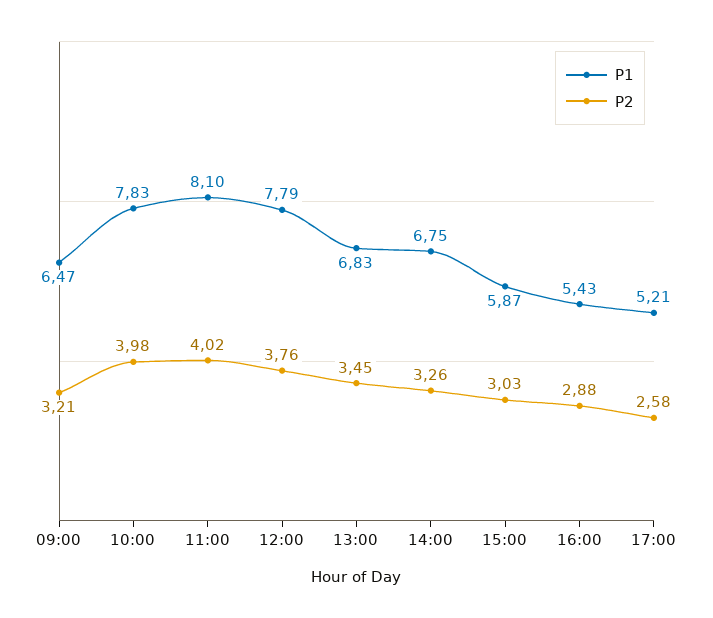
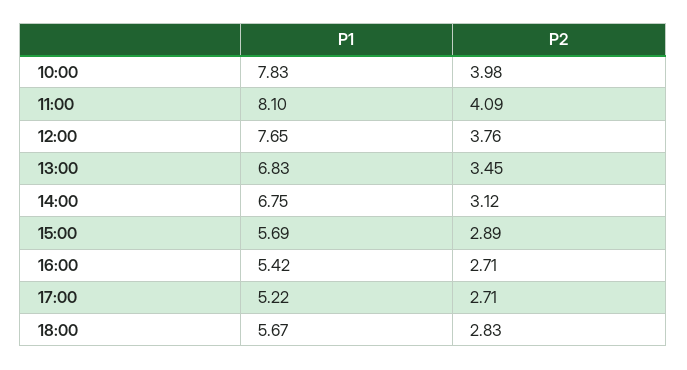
P1, 09:00: 6.47 -> none
P2, 09:00: 3.21 -> none
P2, 11:00: 4.02 -> 4.09
P1, 12:00: 7.79 -> 7.65
P2, 14:00: 3.26 -> 3.12
P1, 15:00: 5.87 -> 5.69
P2, 15:00: 3.03 -> 2.89
P1, 16:00: 5.43 -> 5.42
P2, 16:00: 2.88 -> 2.71
P1, 17:00: 5.21 -> 5.22
P2, 17:00: 2.58 -> 2.71
P1, 18:00: none -> 5.67
P2, 18:00: none -> 2.83

